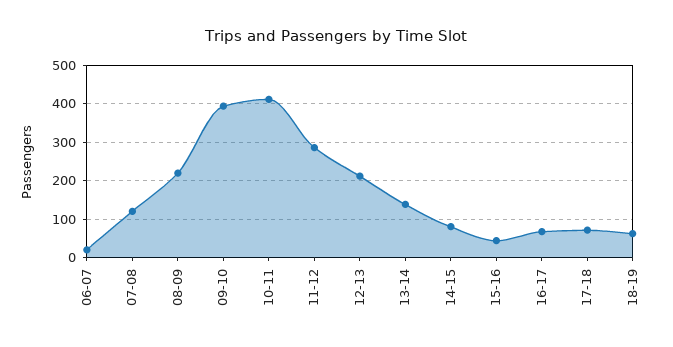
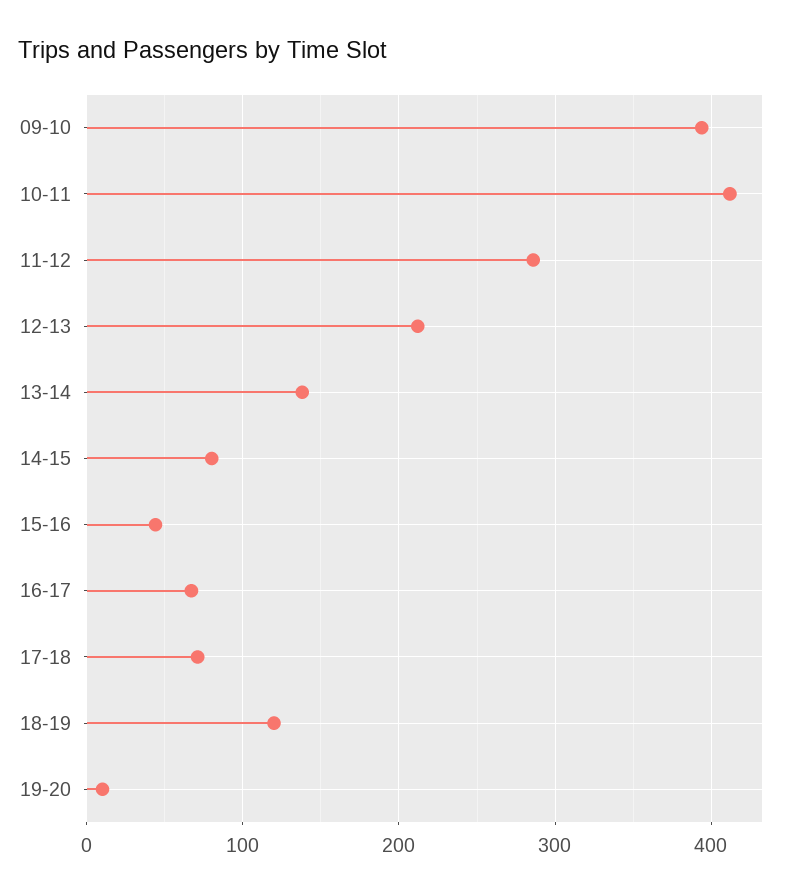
06-07: 20 -> none
07-08: 120 -> none
08-09: 220 -> none
18-19: 60 -> 120
19-20: none -> 10

